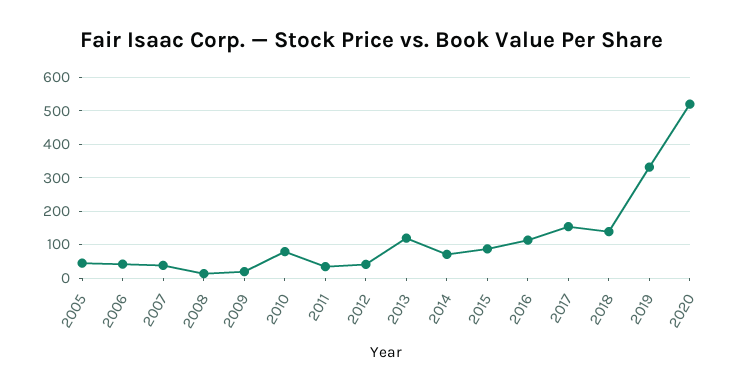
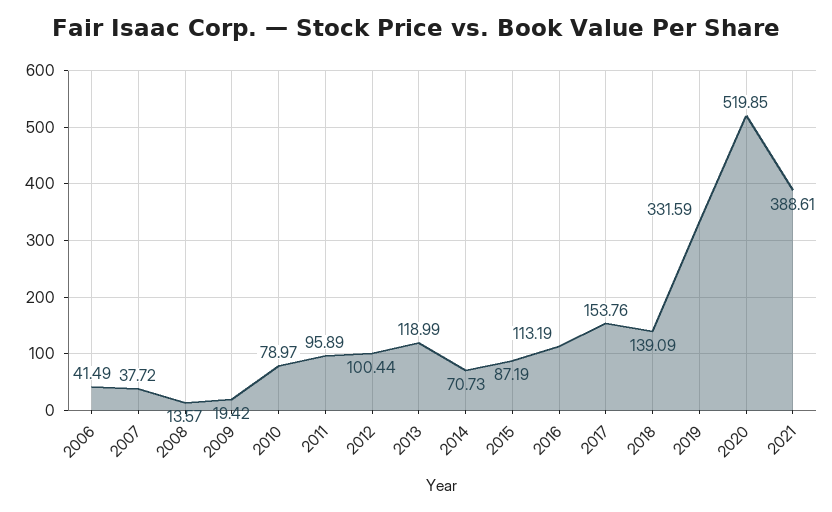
2005: 40 -> none
2011: 40 -> 95.89
2012: 40 -> 100.44
2021: none -> 388.61

